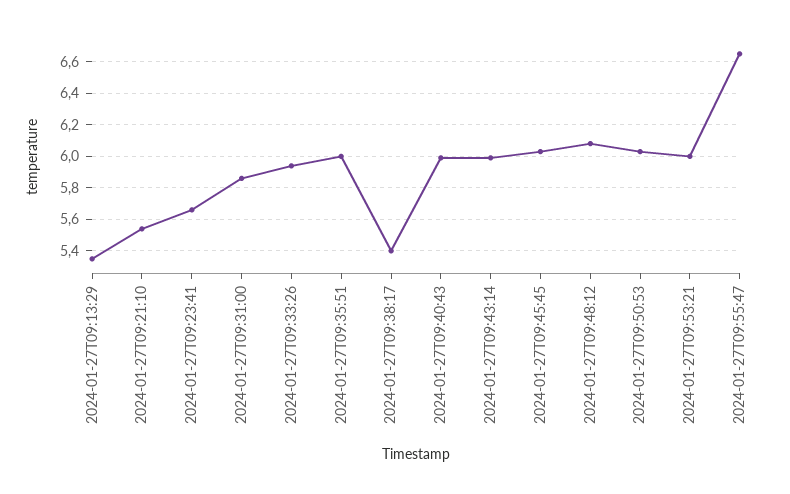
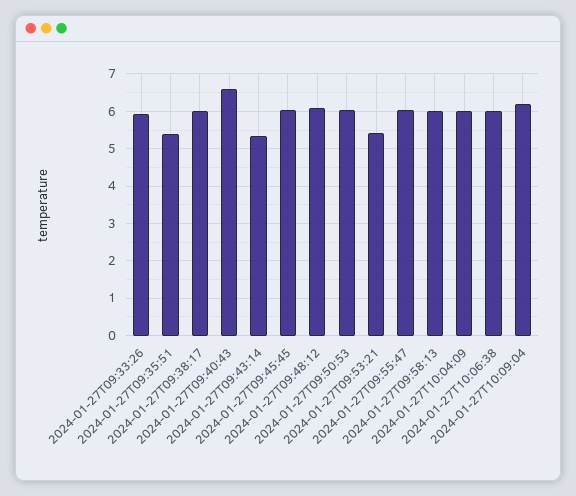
2024-01-27T09:13:29: 5.35 -> none
2024-01-27T09:21:10: 5.55 -> none
2024-01-27T09:23:41: 5.65 -> none
2024-01-27T09:31:00: 5.85 -> none
2024-01-27T09:35:51: 6 -> 5.4
2024-01-27T09:38:17: 5.4 -> 6
2024-01-27T09:40:43: 6 -> 6.6
2024-01-27T09:43:14: 6 -> 5.4
2024-01-27T09:53:21: 6 -> 5.4
2024-01-27T09:55:47: 6.65 -> 6
2024-01-27T09:58:13: none -> 6
2024-01-27T10:04:09: none -> 6
2024-01-27T10:06:38: none -> 6
2024-01-27T10:09:04: none -> 6.2

